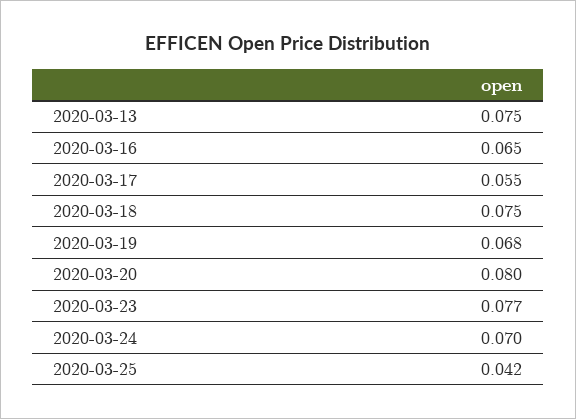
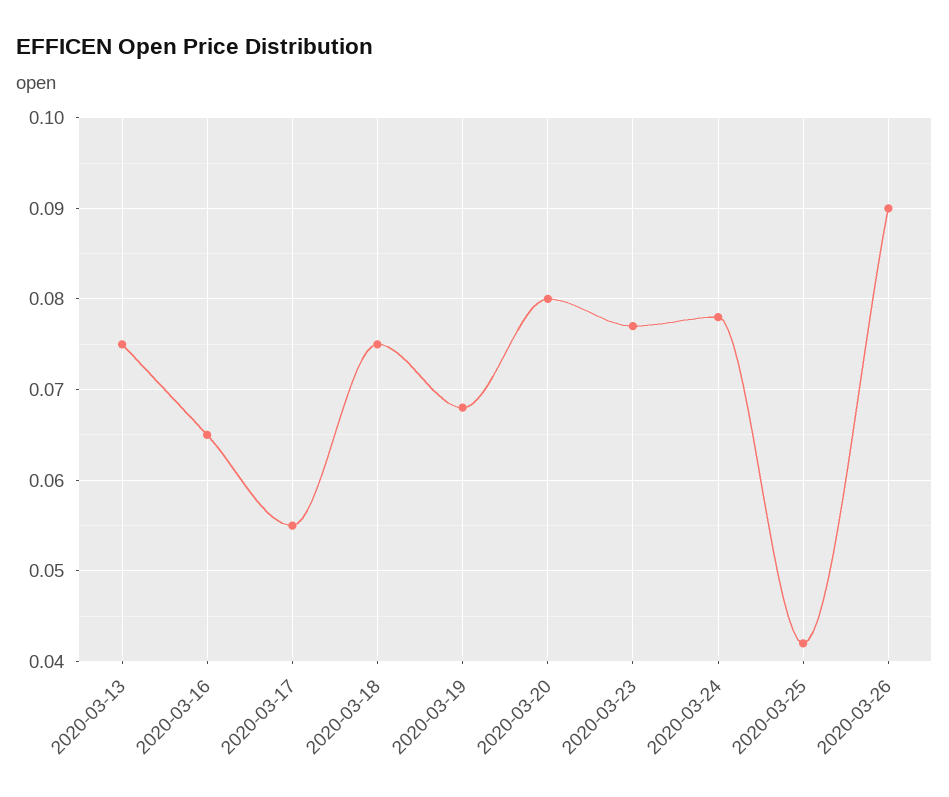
2020-03-24: 0.07 -> 0.078
2020-03-26: none -> 0.09

